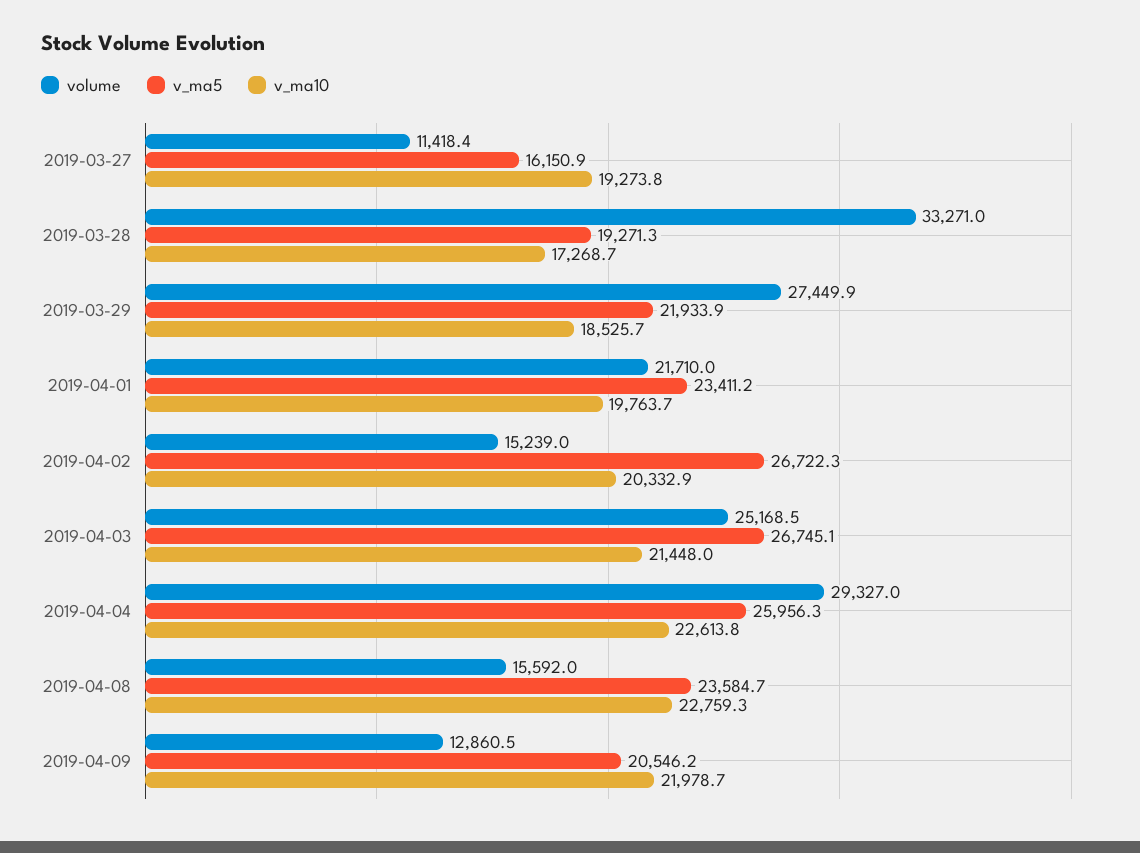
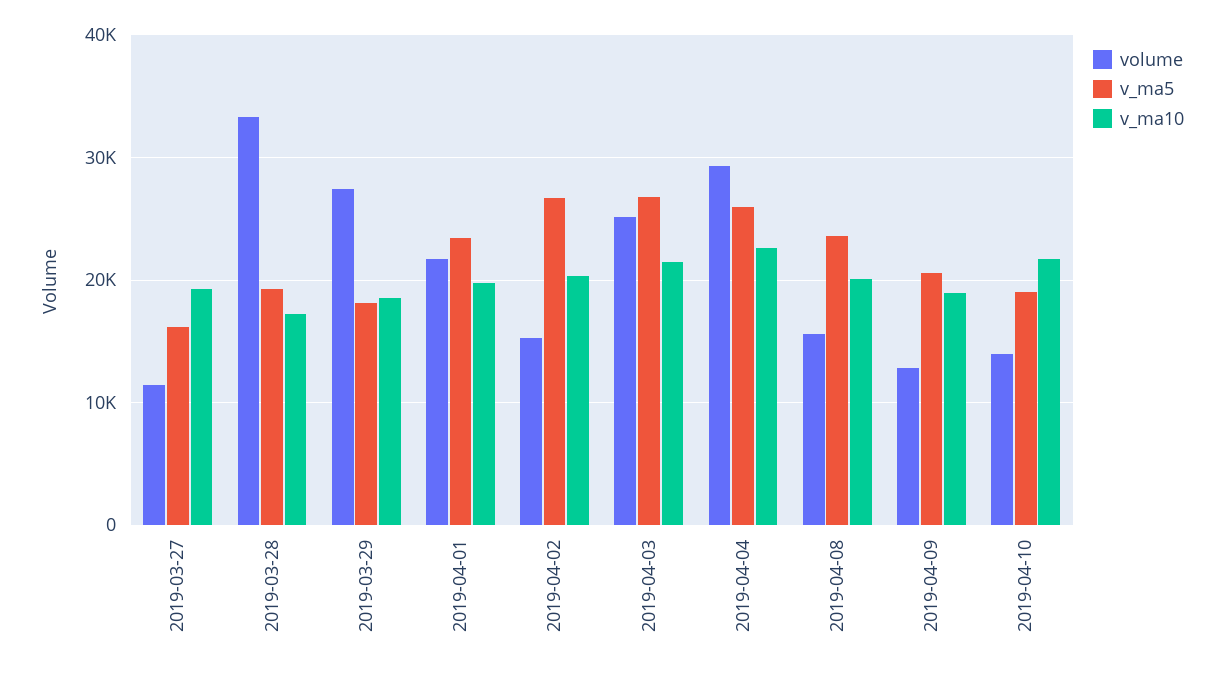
v_ma5, 2019-03-29: 21933.9 -> 18000
v_ma10, 2019-04-08: 22759.3 -> 20000
v_ma10, 2019-04-09: 21978.7 -> 19000
volume, 2019-04-10: none -> 14000
v_ma5, 2019-04-10: none -> 19000
v_ma10, 2019-04-10: none -> 22000

